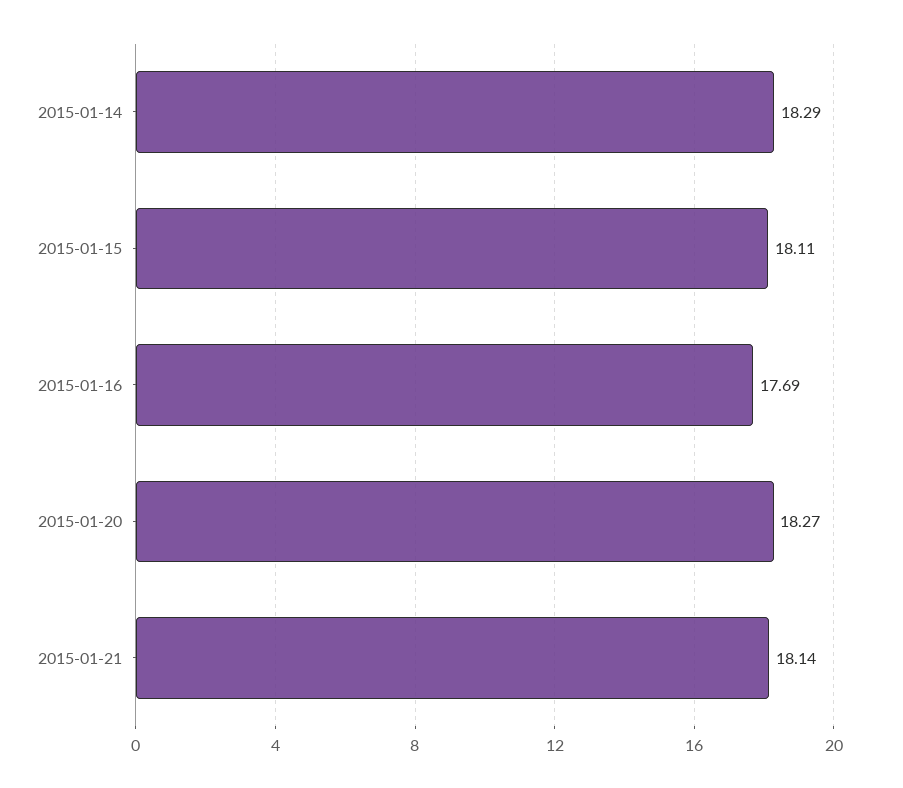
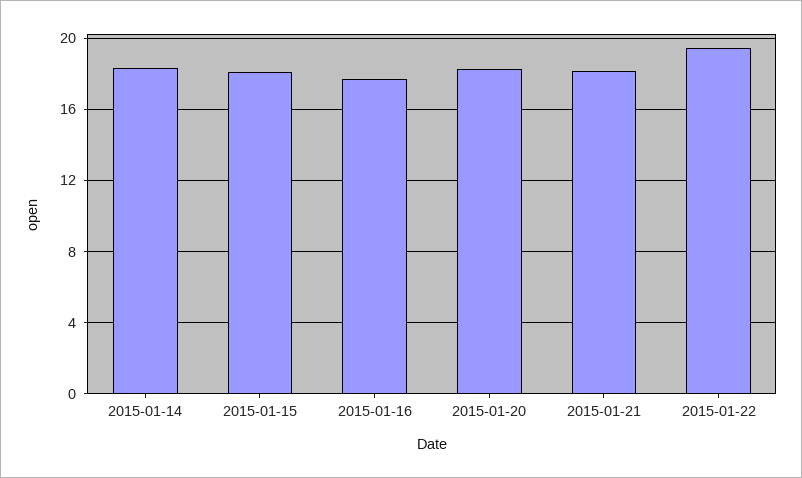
2015-01-22: none -> 19.5

